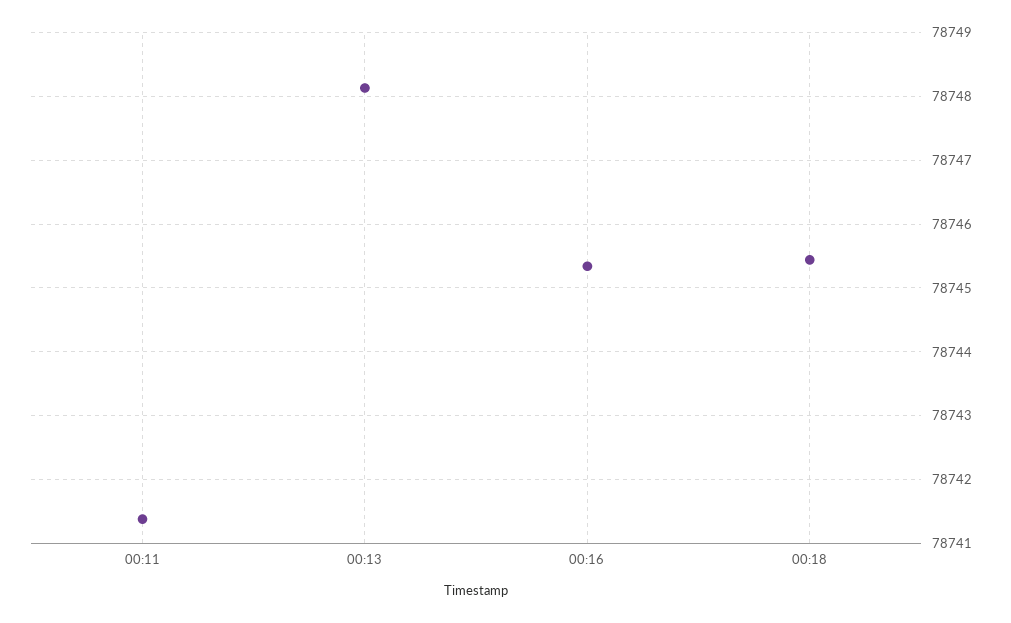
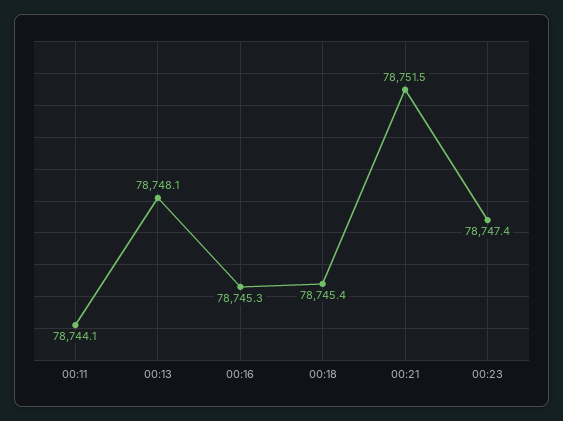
00:11: 78741.4 -> 78744.1
00:21: none -> 78751.5
00:23: none -> 78747.4

